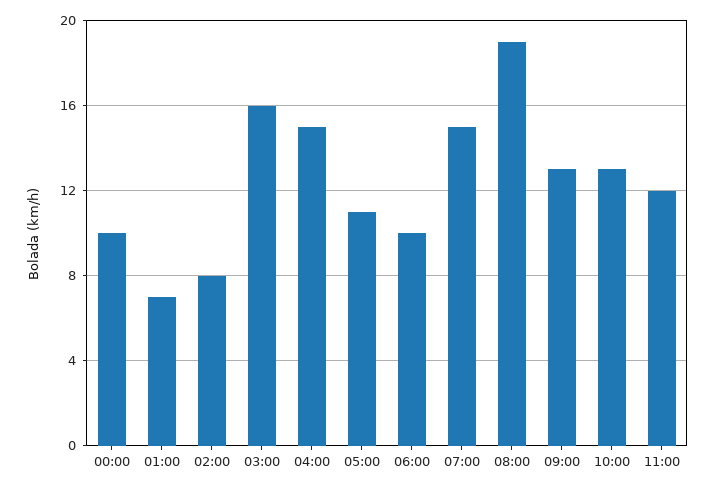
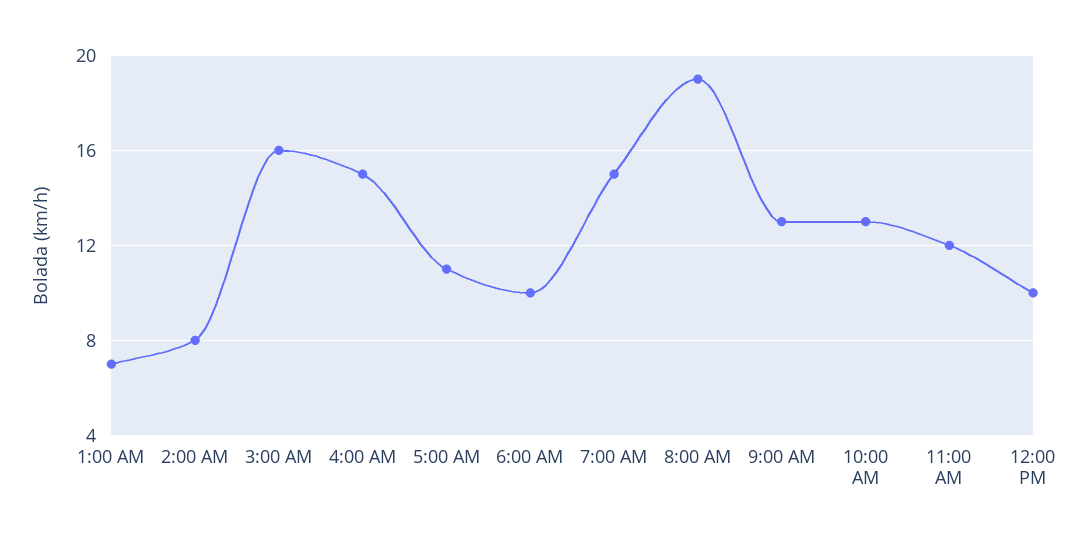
00:00: 10 -> none
12:00 PM: none -> 10

